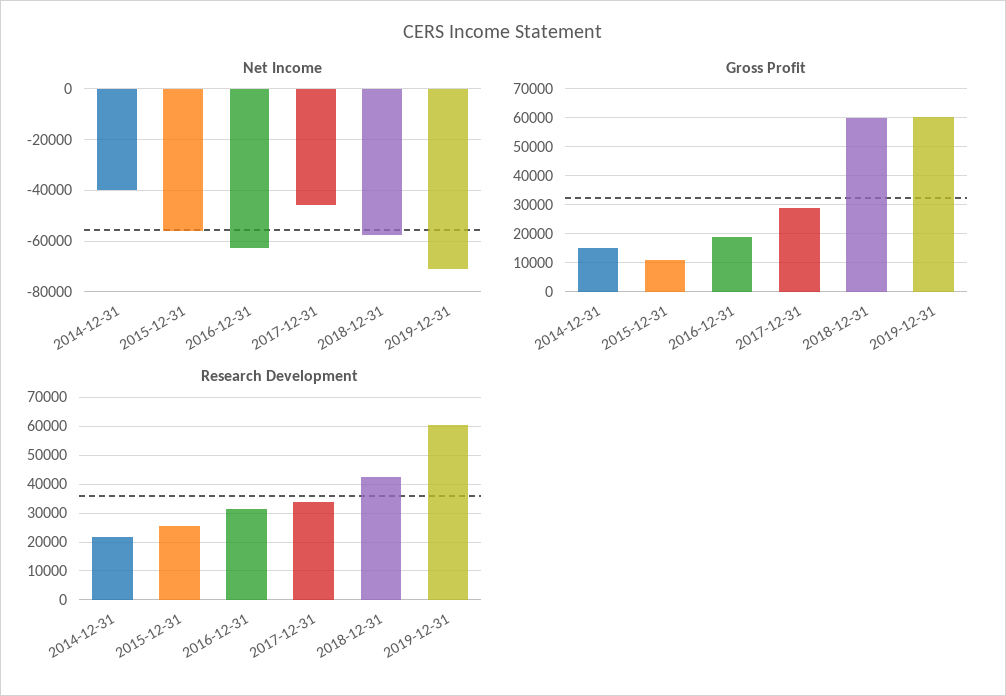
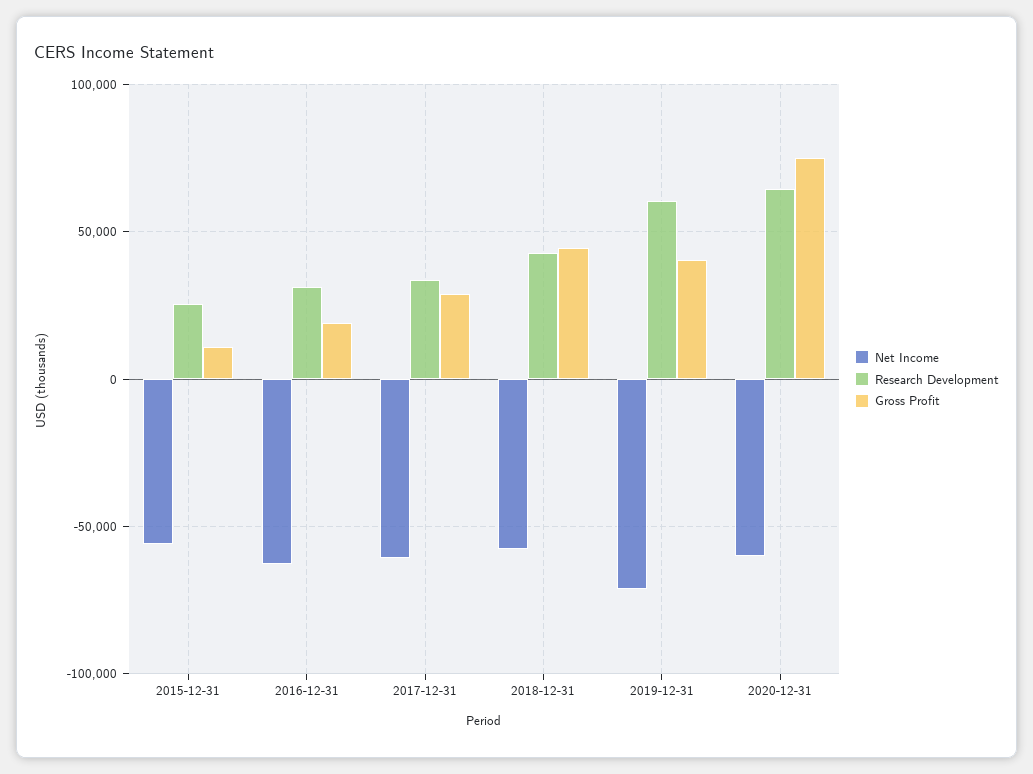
Net Income, 2014-12-31: -40000 -> none
Net Income, 2017-12-31: -45000 -> -60000
Gross Profit, 2014-12-31: 15000 -> none
Gross Profit, 2018-12-31: 60000 -> 45000
Gross Profit, 2019-12-31: 60000 -> 40000
Research Development, 2014-12-31: 22500 -> none
Net Income, 2020-12-31: none -> -60000
Research Development, 2020-12-31: none -> 65000
Gross Profit, 2020-12-31: none -> 75000

